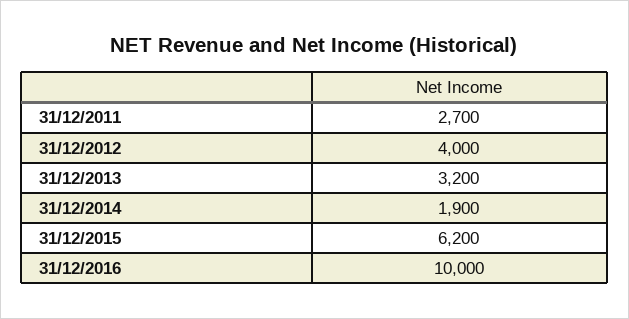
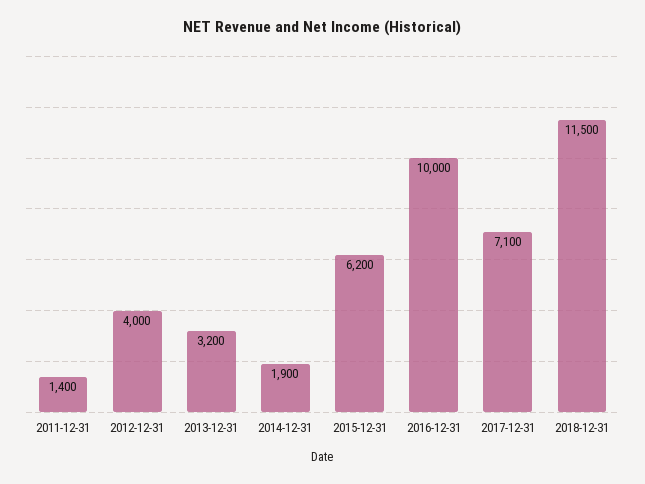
31/12/2011: 2700 -> 1400
2017-12-31: none -> 7100
2018-12-31: none -> 11500

